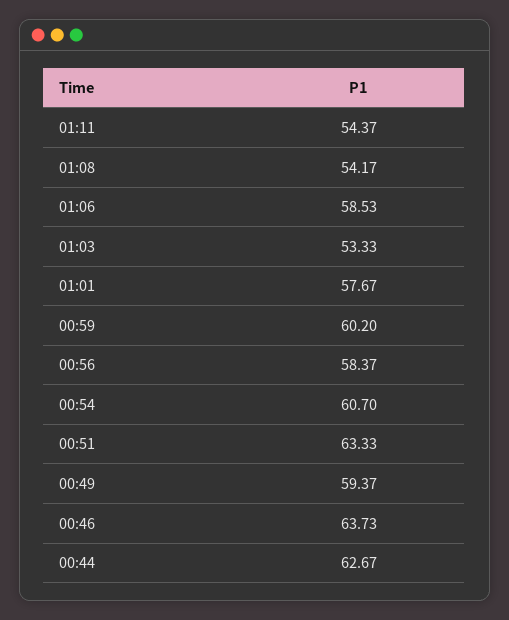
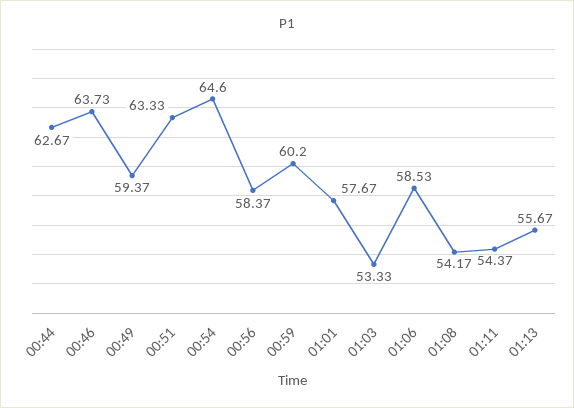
00:54: 60.7 -> 64.6
01:13: none -> 55.67

